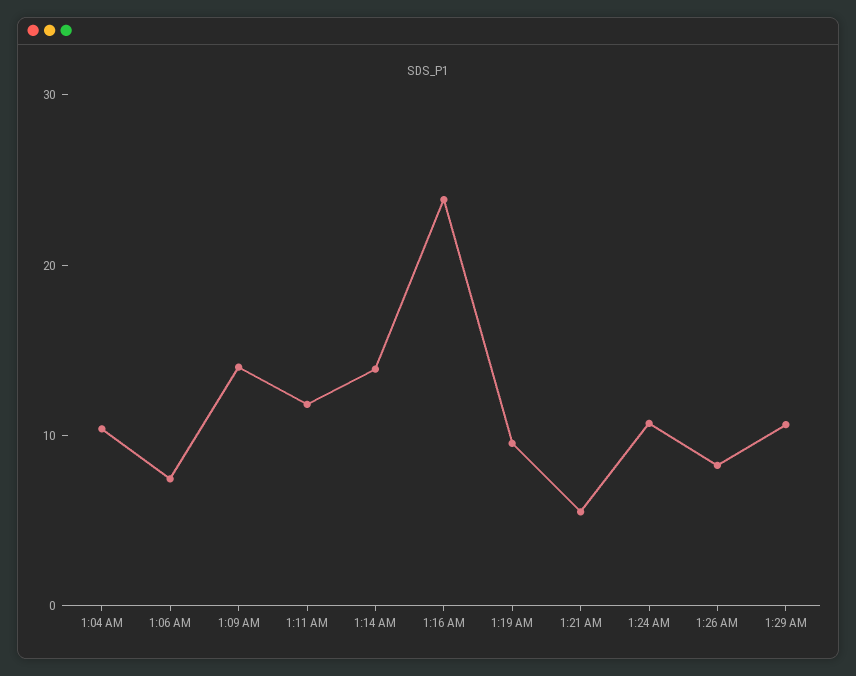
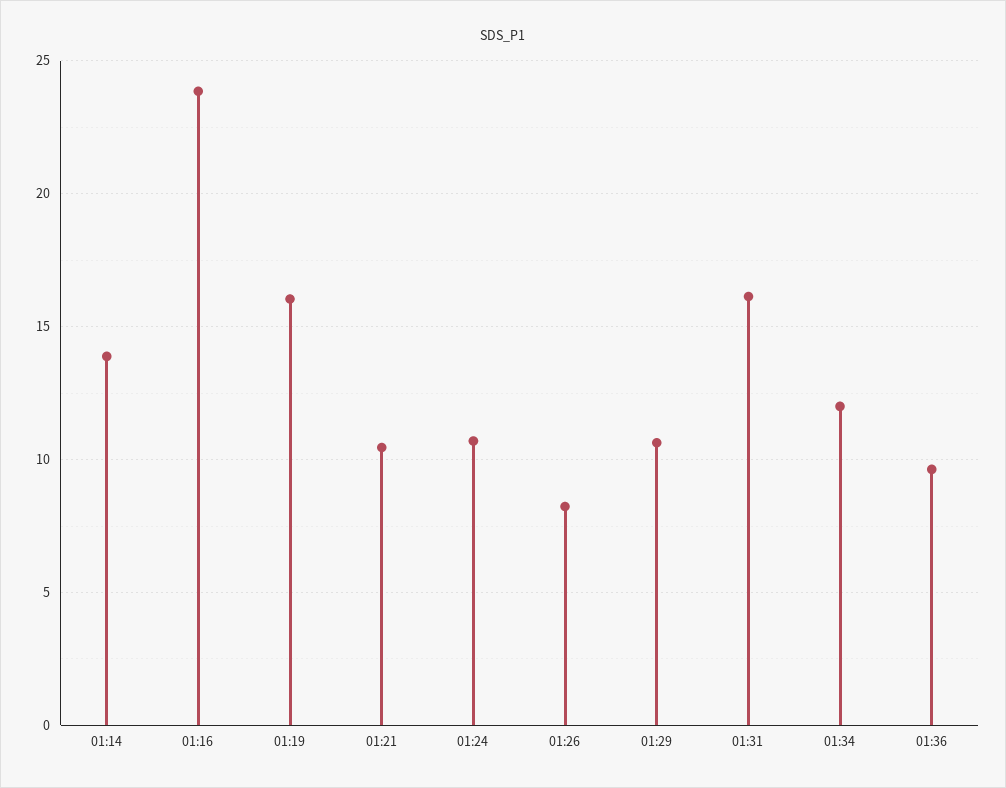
1:04 AM: 10 -> none
1:06 AM: 8 -> none
1:09 AM: 14 -> none
1:11 AM: 12 -> none
1:19 AM: 10 -> 16
1:21 AM: 6 -> 10.5
01:31: none -> 16
01:34: none -> 12
01:36: none -> 9.5

